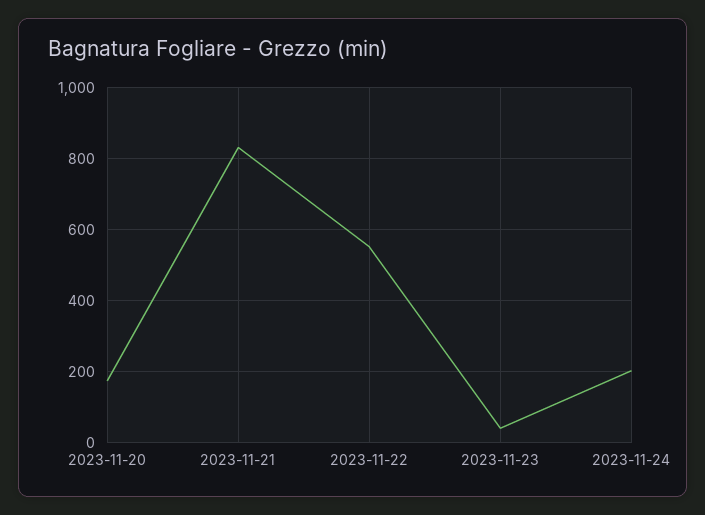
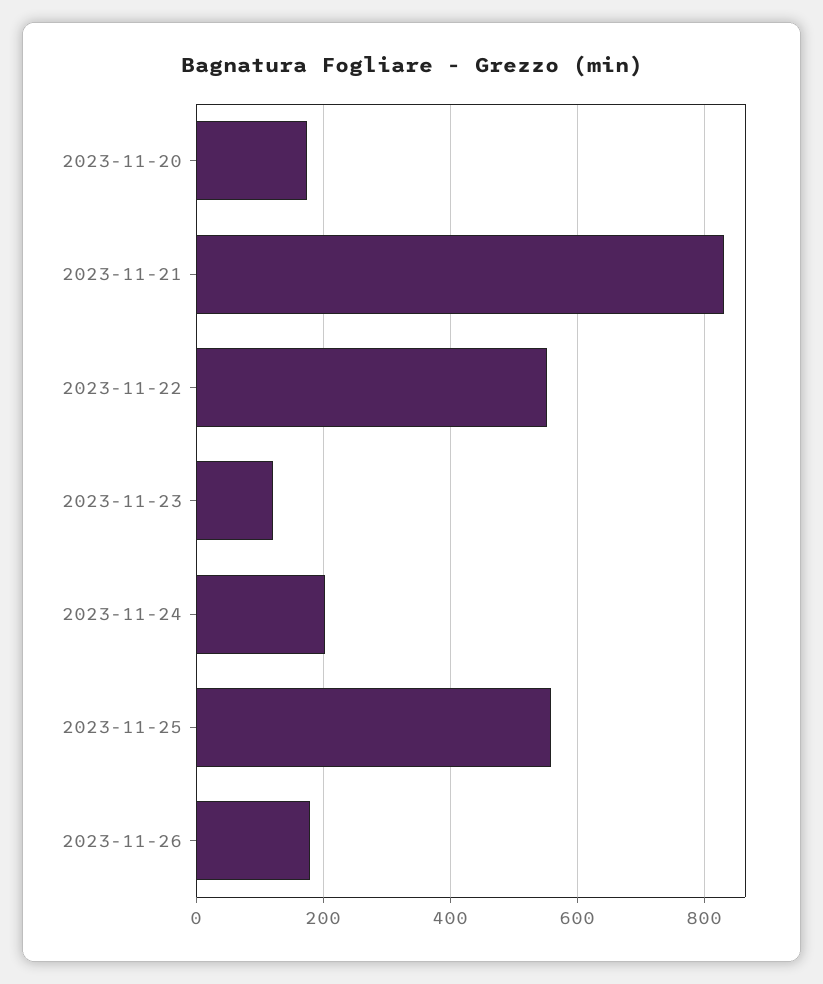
2023-11-23: 40 -> 120
2023-11-25: none -> 560
2023-11-26: none -> 180

